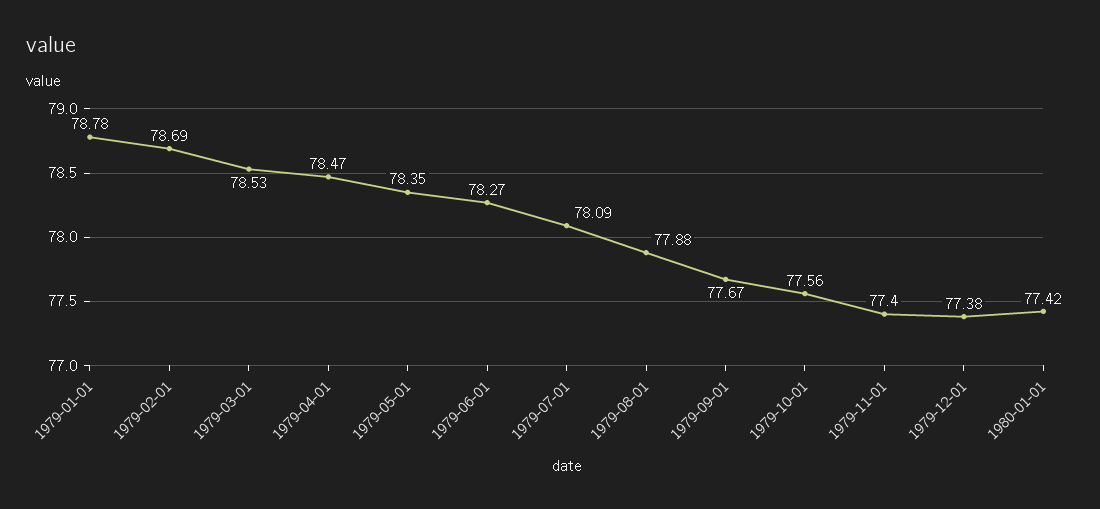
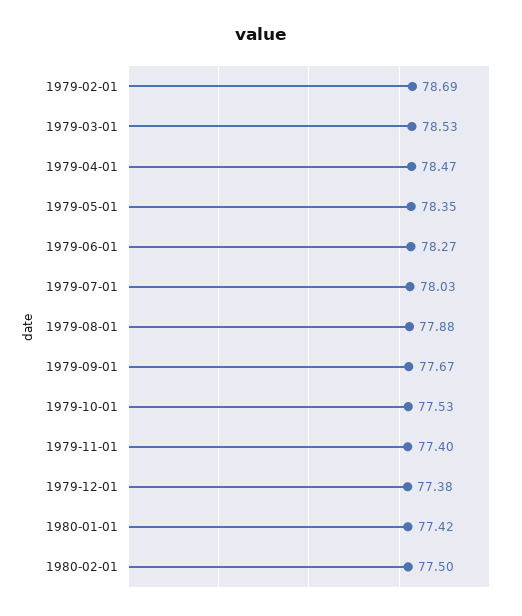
1979-01-01: 78.78 -> none
1979-07-01: 78.09 -> 78.03
1979-10-01: 77.56 -> 77.53
1980-02-01: none -> 77.5

